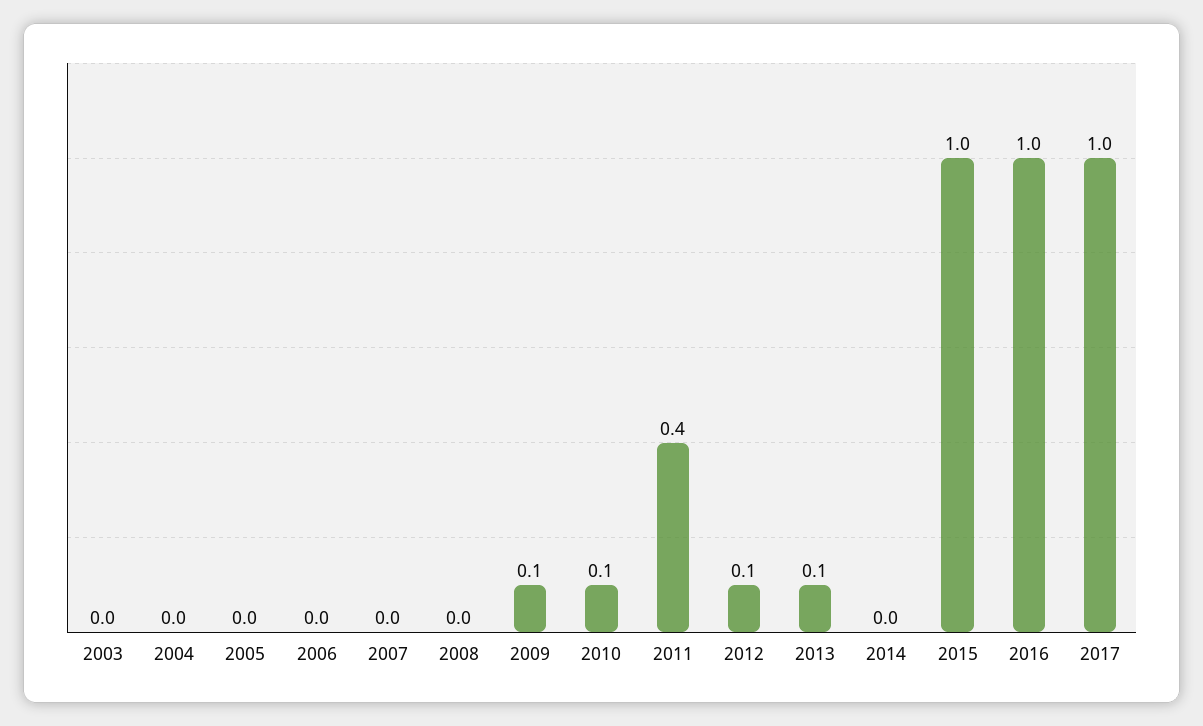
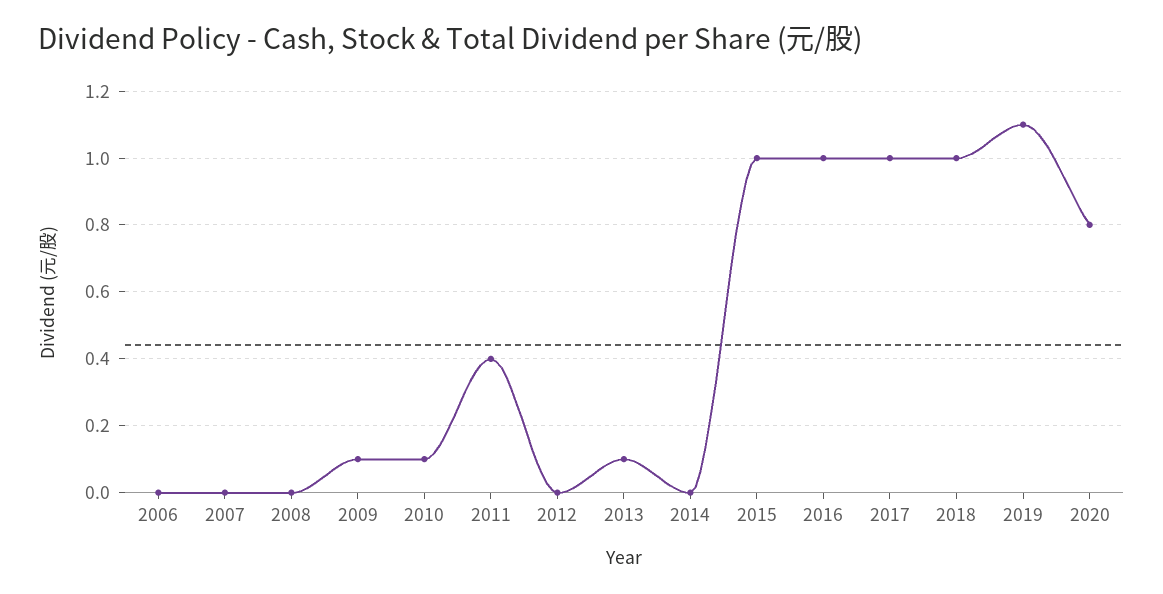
2003: 0 -> none
2004: 0 -> none
2005: 0 -> none
2012: 0.1 -> 0
2018: none -> 1
2019: none -> 1.1
2020: none -> 0.8

